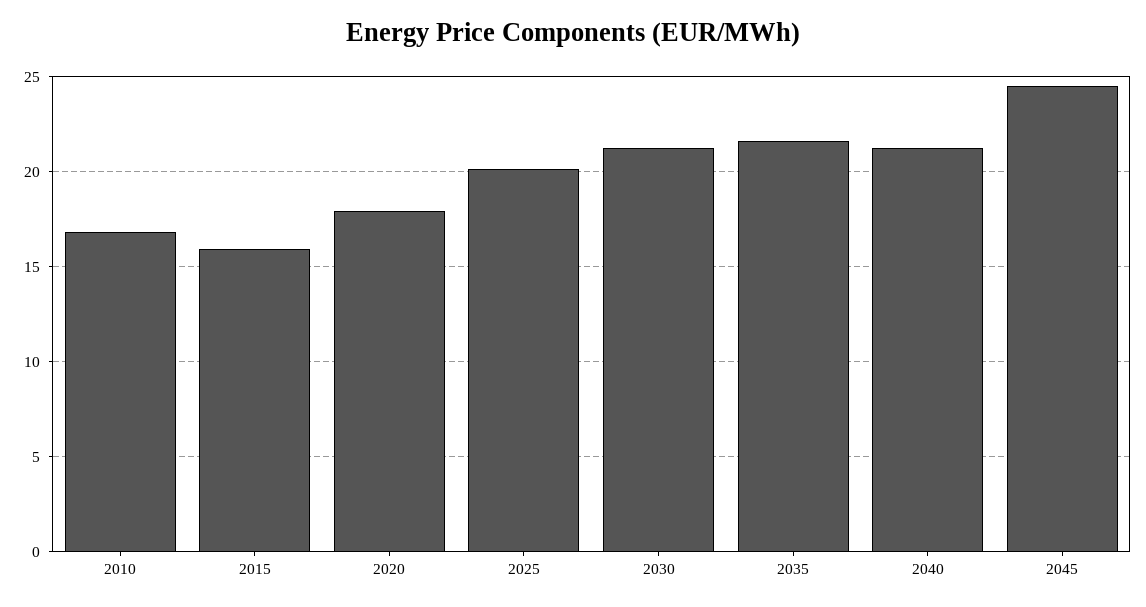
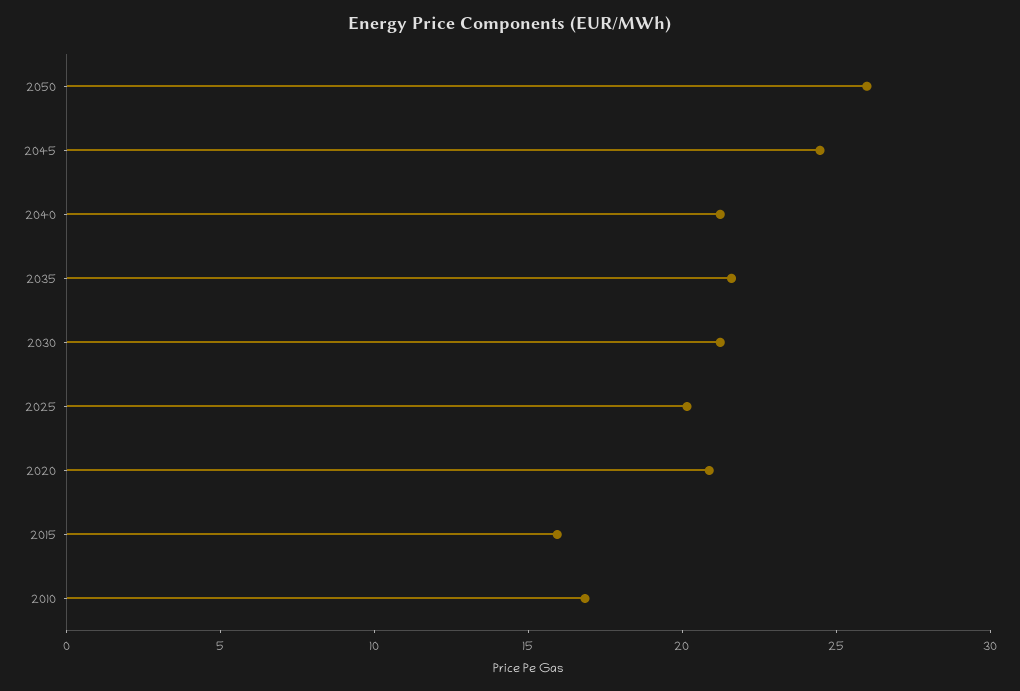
2020: 18 -> 21
2050: none -> 26

